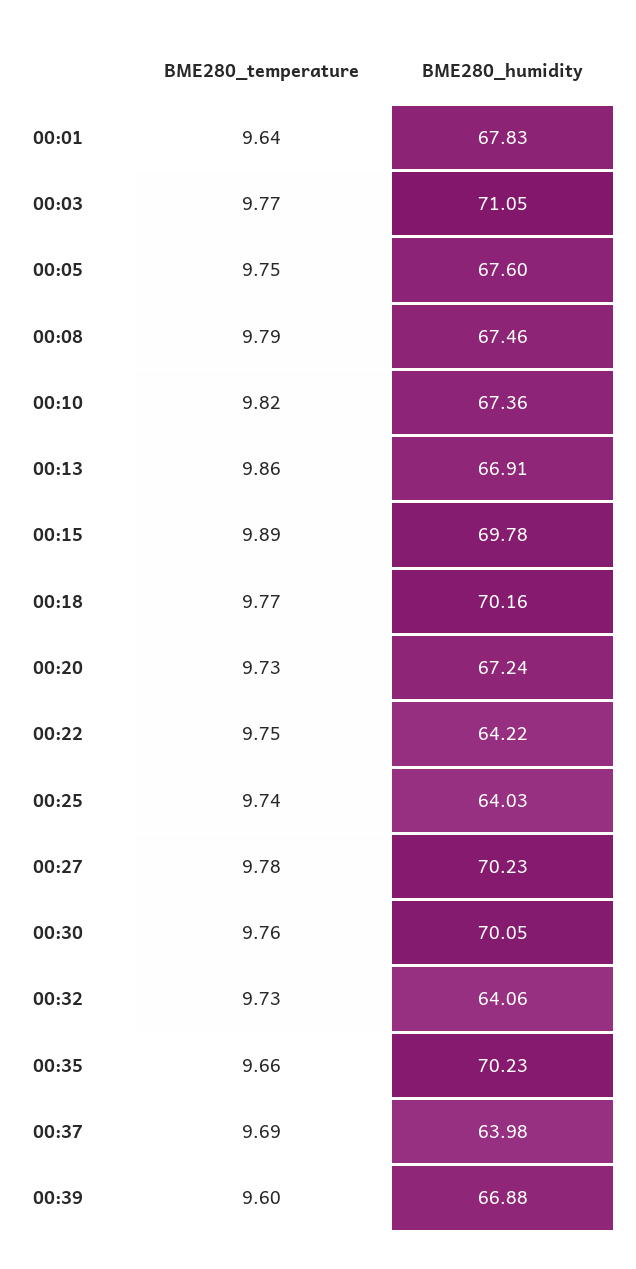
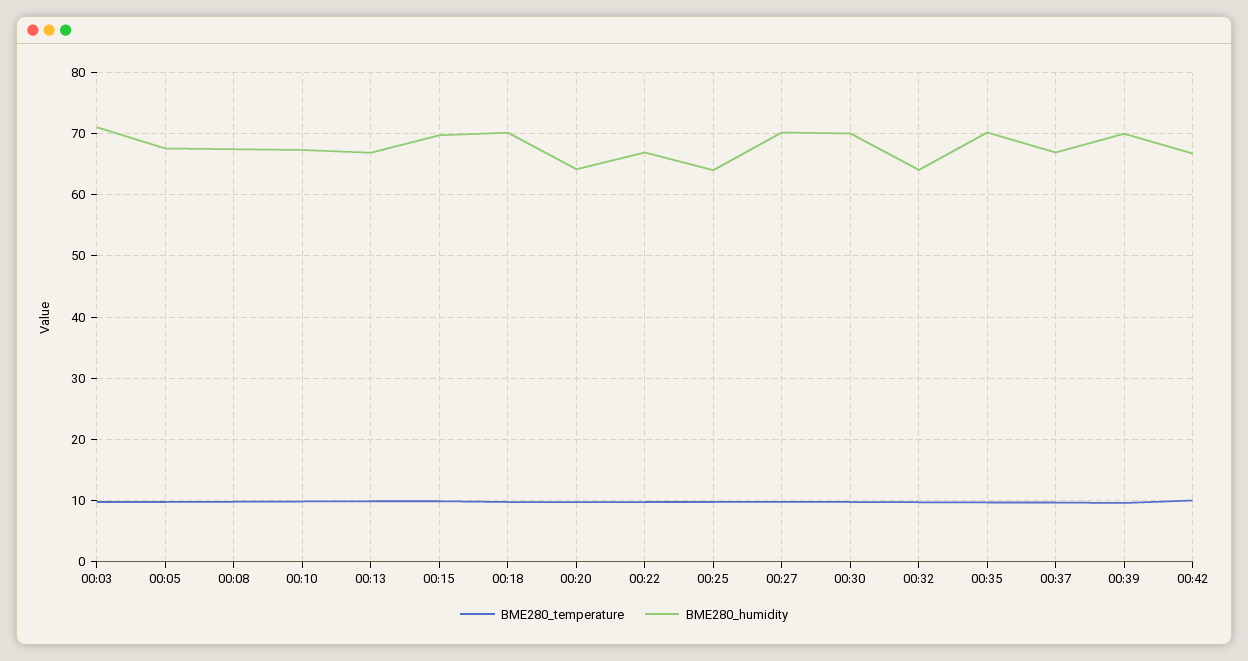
BME280_temperature, 00:01: 9.64 -> none
BME280_humidity, 00:01: 67.83 -> none
BME280_humidity, 00:20: 67.24 -> 64
BME280_humidity, 00:22: 64.22 -> 67
BME280_humidity, 00:37: 63.98 -> 67
BME280_humidity, 00:39: 66.88 -> 70
BME280_temperature, 00:42: none -> 10
BME280_humidity, 00:42: none -> 67

